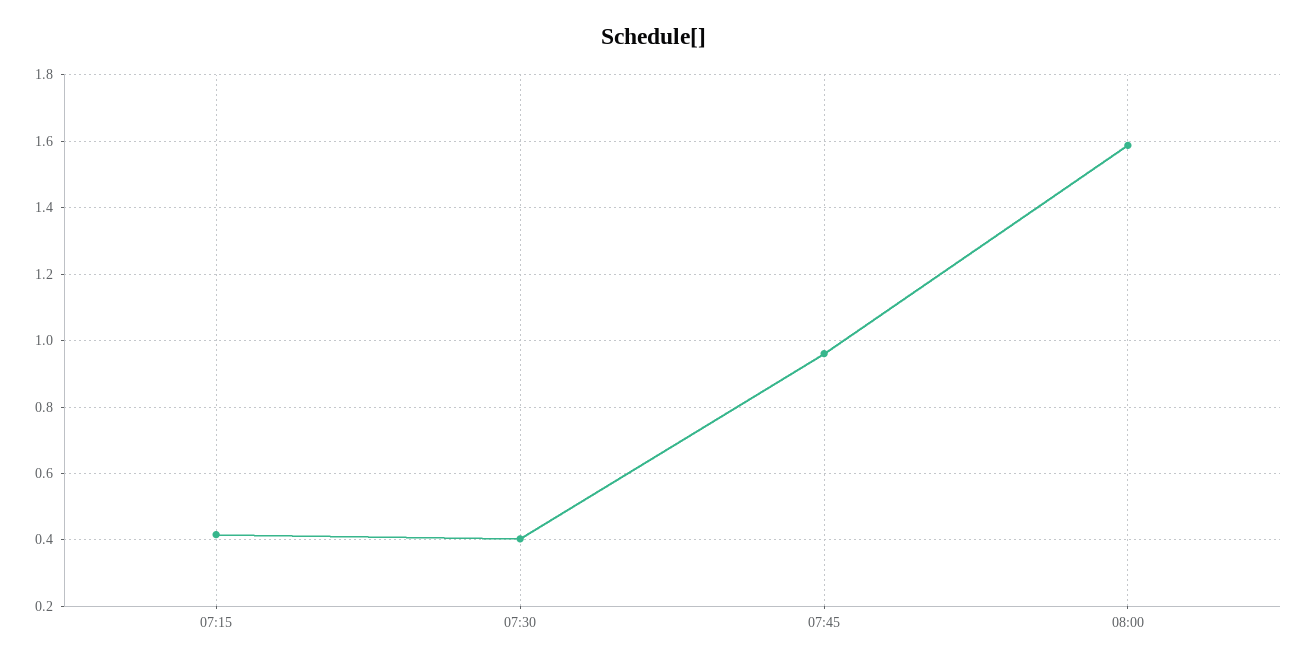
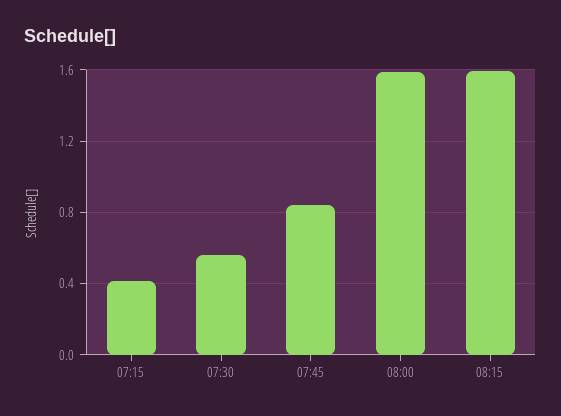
07:30: 0.4 -> 0.55
07:45: 0.96 -> 0.85
08:15: none -> 1.6

